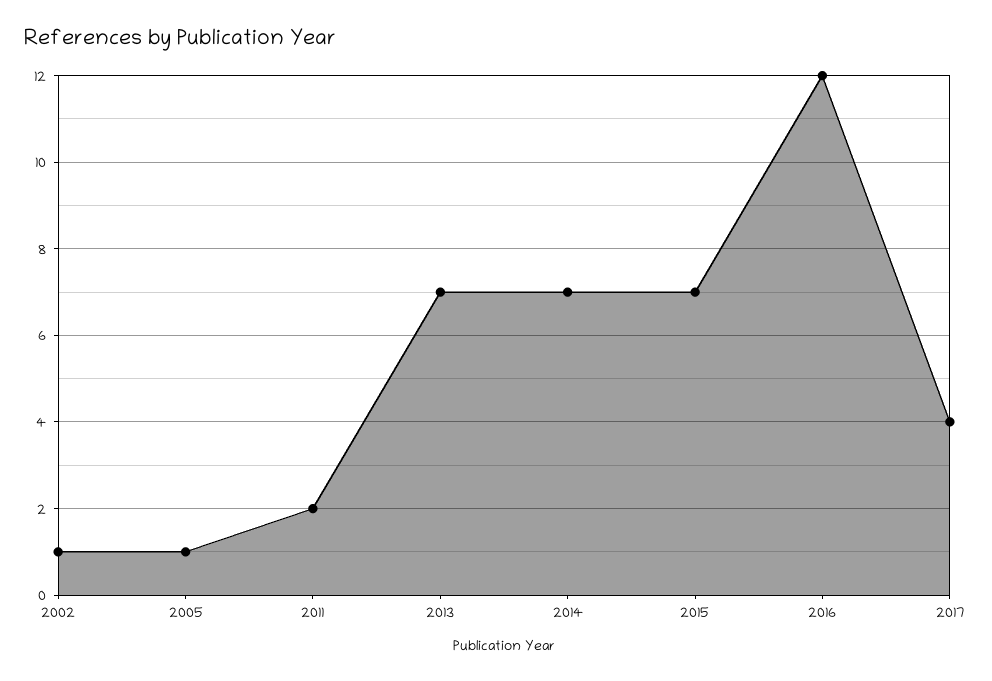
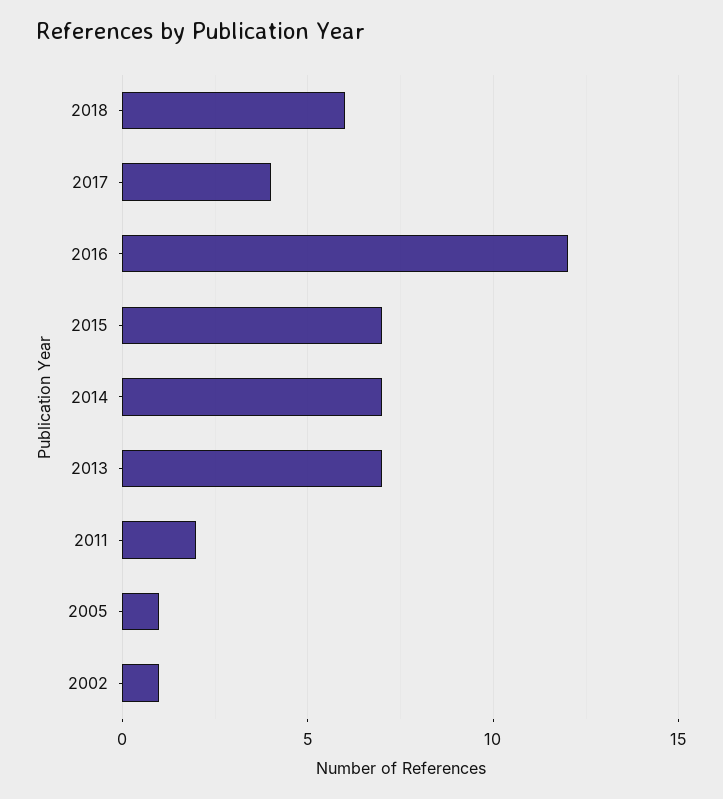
2018: none -> 6

